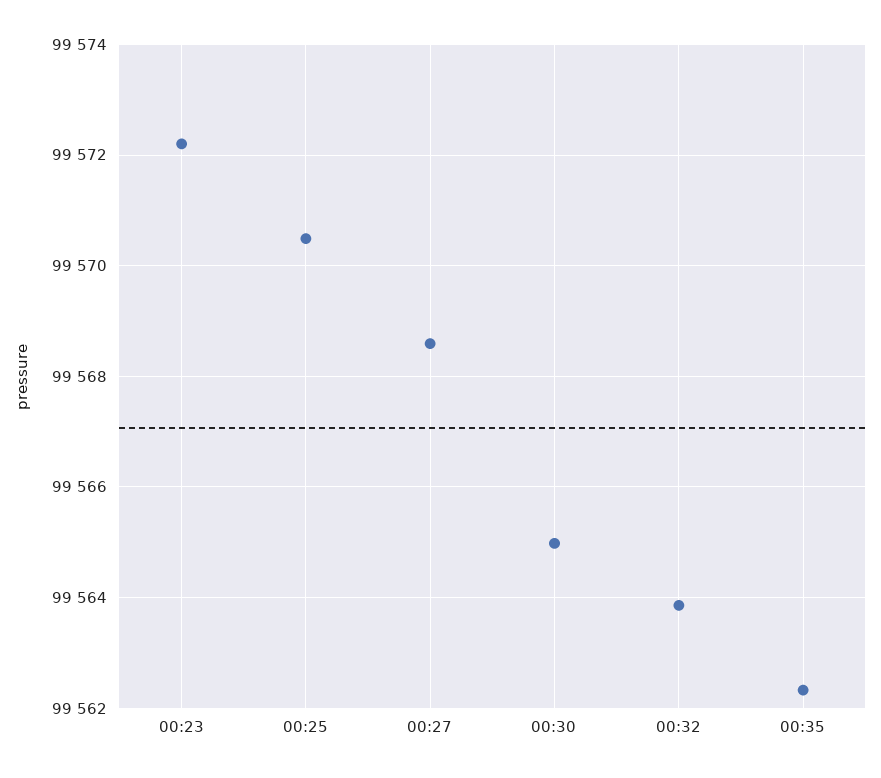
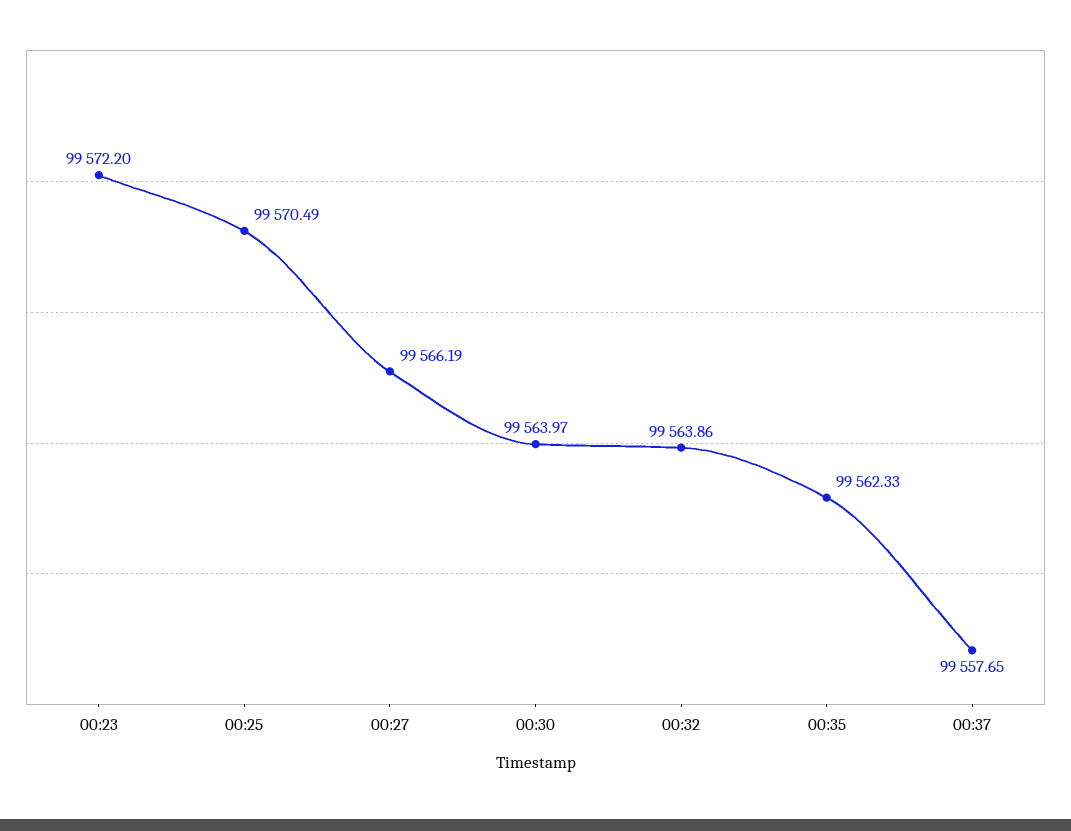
00:27: 99568.6 -> 99566.19
00:30: 99565 -> 99563.97
00:37: none -> 99557.65

